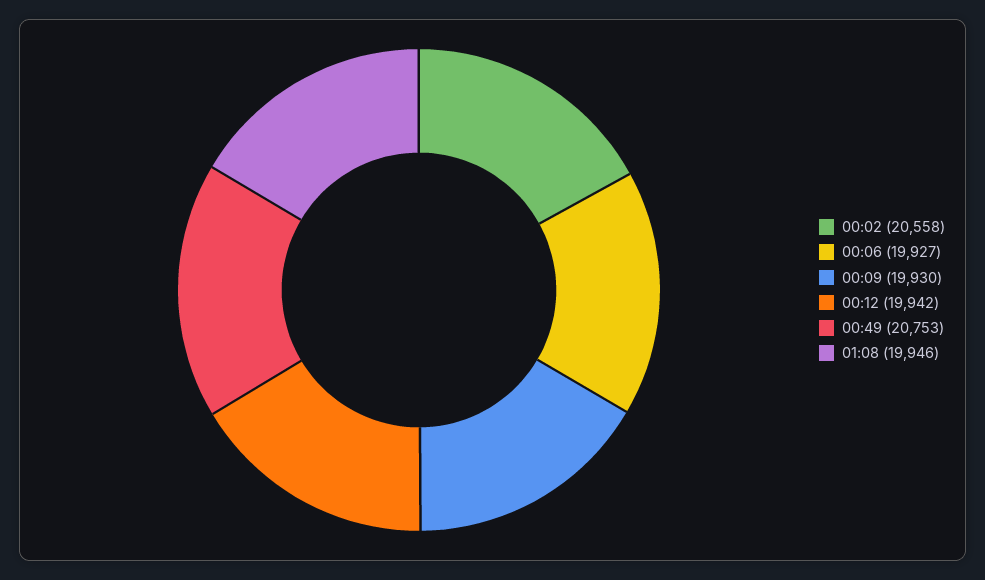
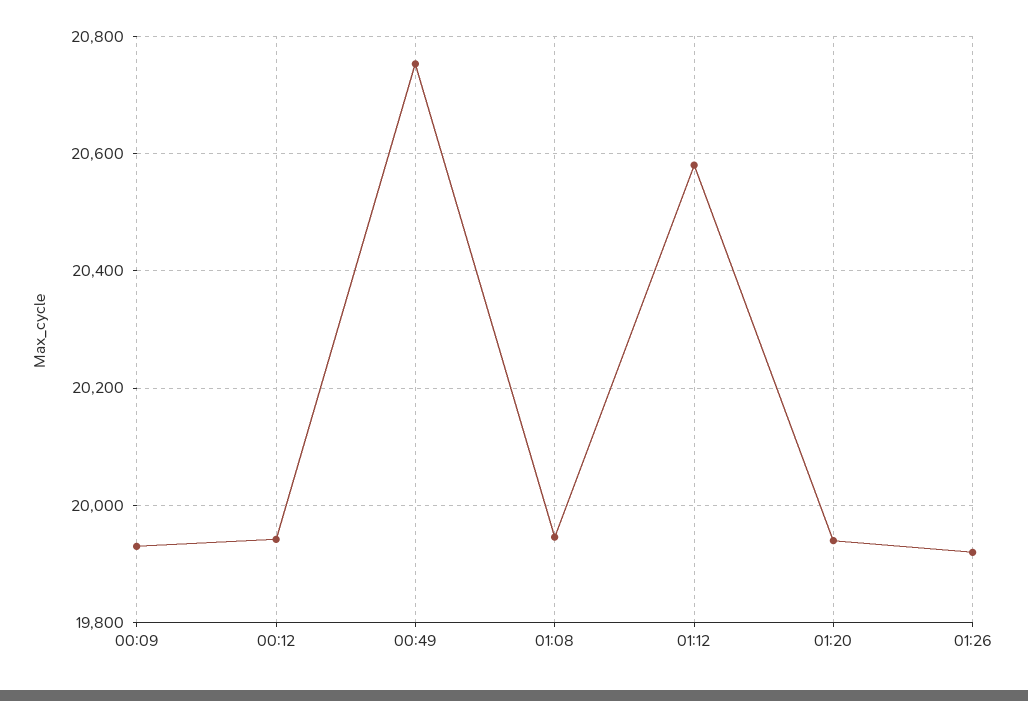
00:02: 20558 -> none
00:06: 19927 -> none
01:12: none -> 20580
01:20: none -> 19940
01:26: none -> 19920

